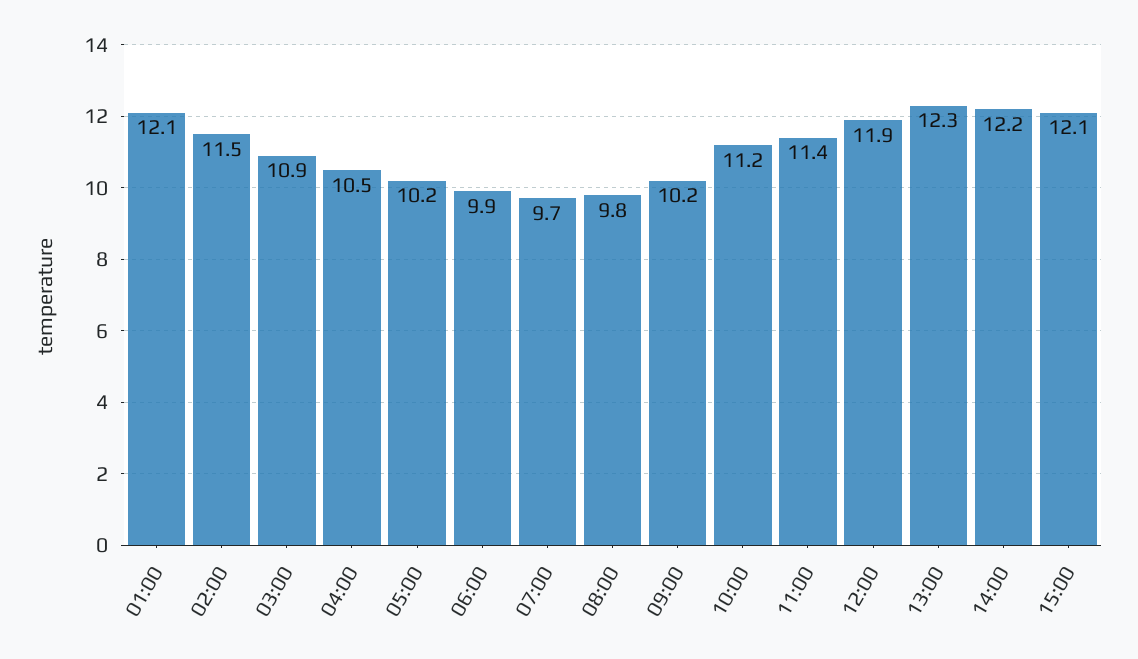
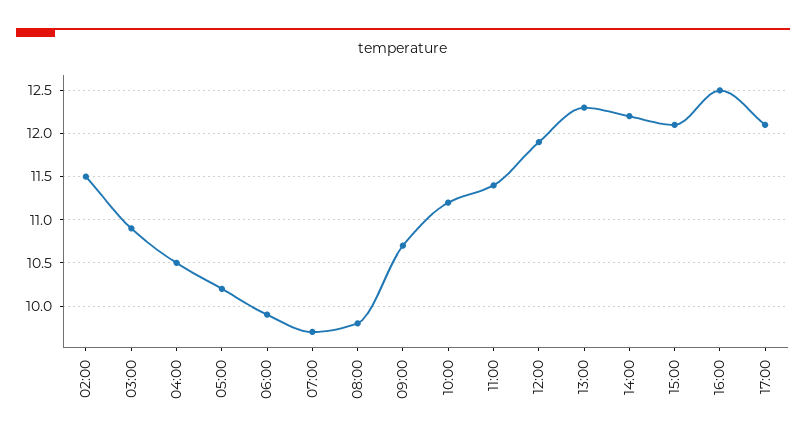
01:00: 12.1 -> none
09:00: 10.2 -> 10.7
16:00: none -> 12.5
17:00: none -> 12.1

